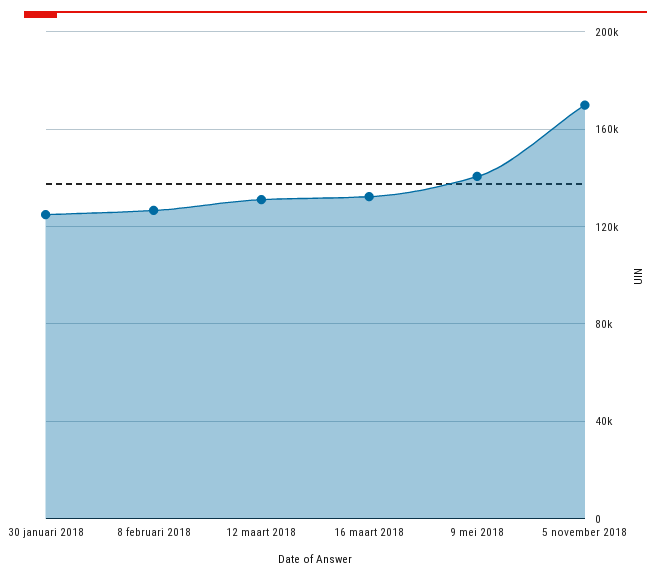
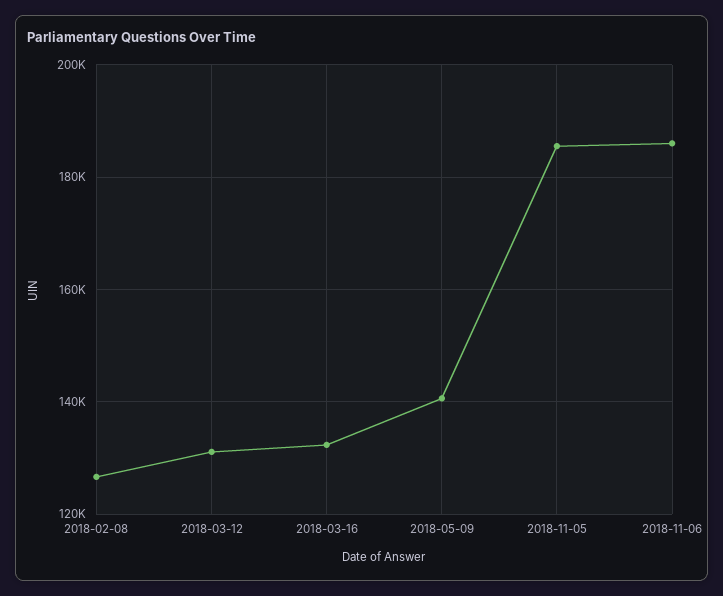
30 januari 2018: 125000 -> none
5 november 2018: 170000 -> 186000
2018-11-06: none -> 186000

